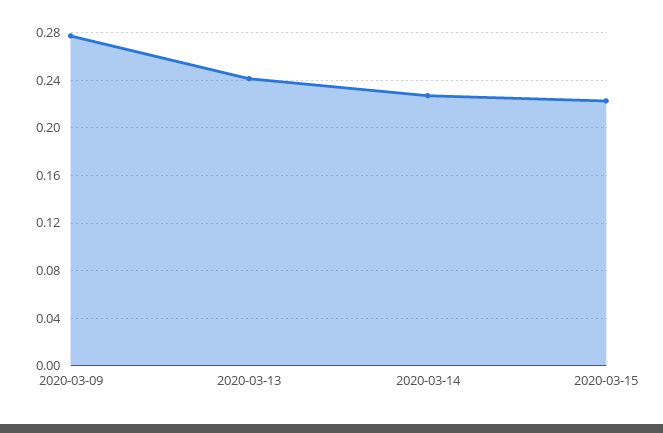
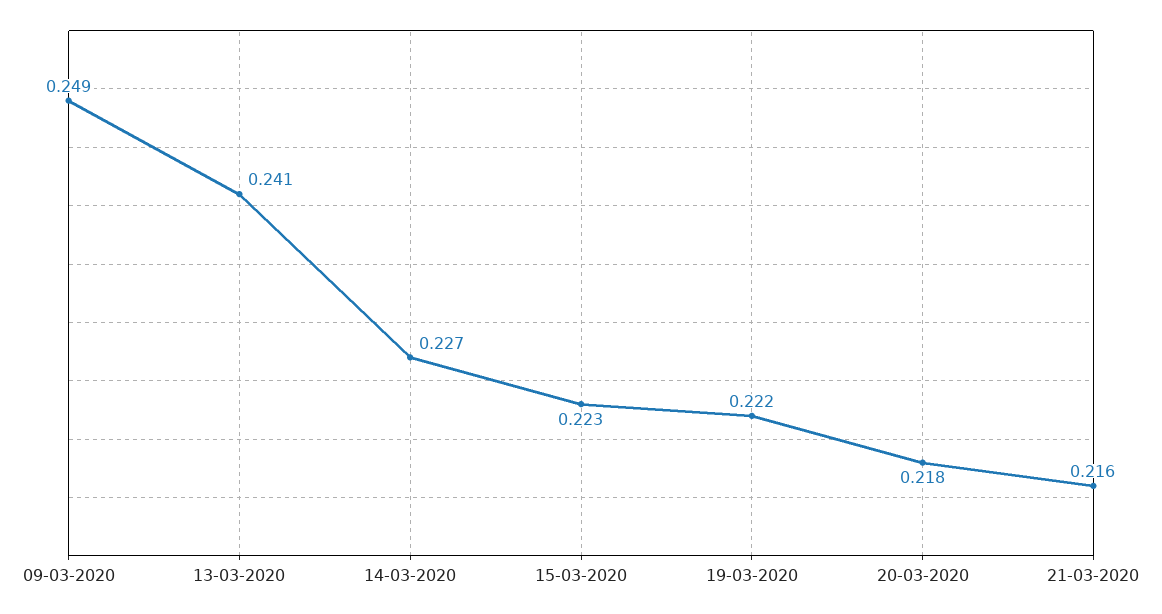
2020-03-09: 0.28 -> 0.249
19-03-2020: none -> 0.222
20-03-2020: none -> 0.218
21-03-2020: none -> 0.216

